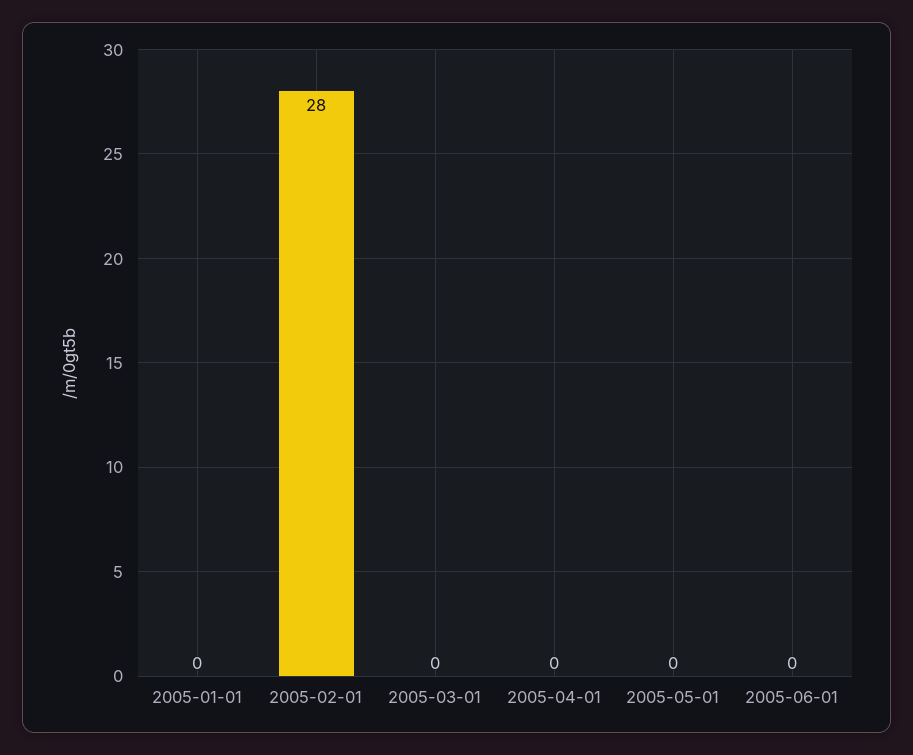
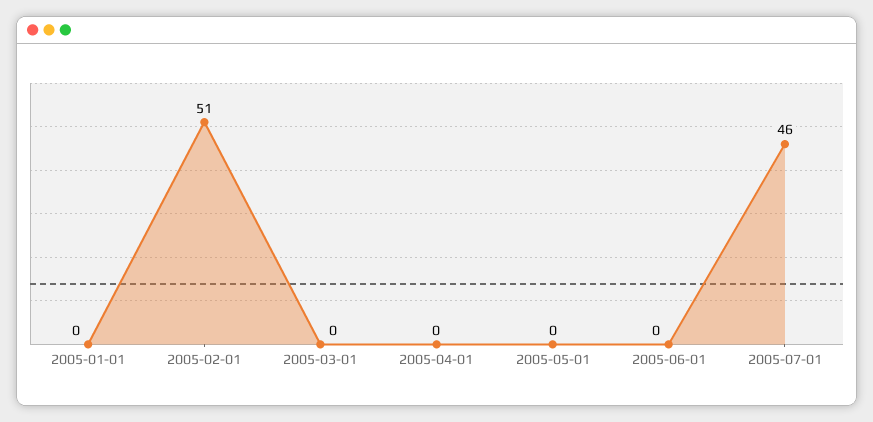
2005-02-01: 28 -> 51
2005-07-01: none -> 46

